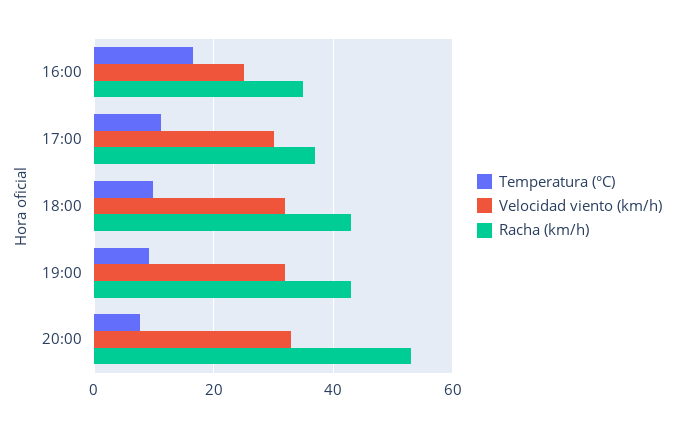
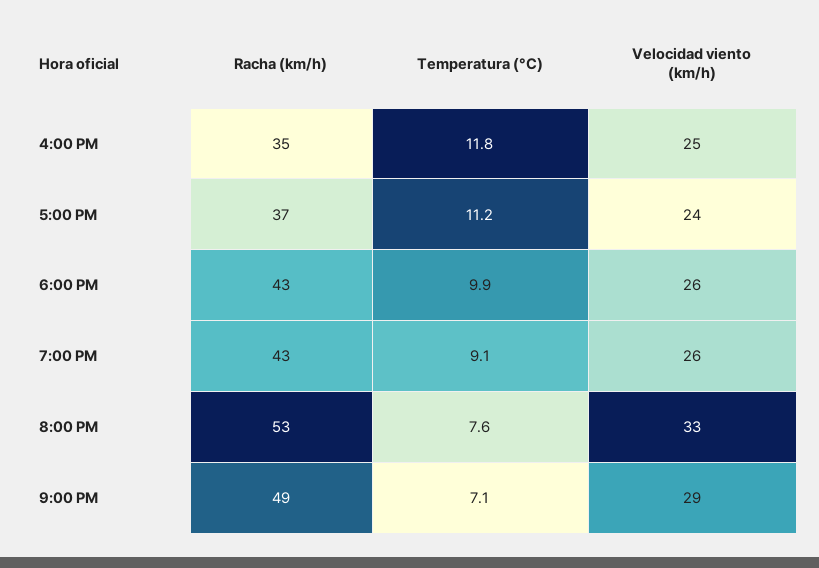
Temperatura (°C), 16:00: 16 -> 11.8
Velocidad viento (km/h), 17:00: 30 -> 24
Velocidad viento (km/h), 18:00: 32 -> 26
Velocidad viento (km/h), 19:00: 32 -> 26
Racha (km/h), 9:00 PM: none -> 49
Temperatura (°C), 9:00 PM: none -> 7.1
Velocidad viento (km/h), 9:00 PM: none -> 29

